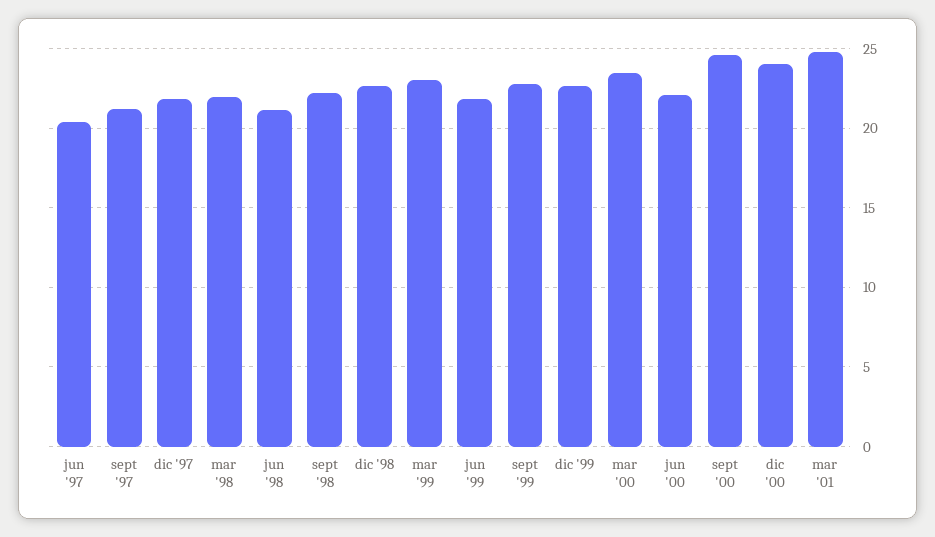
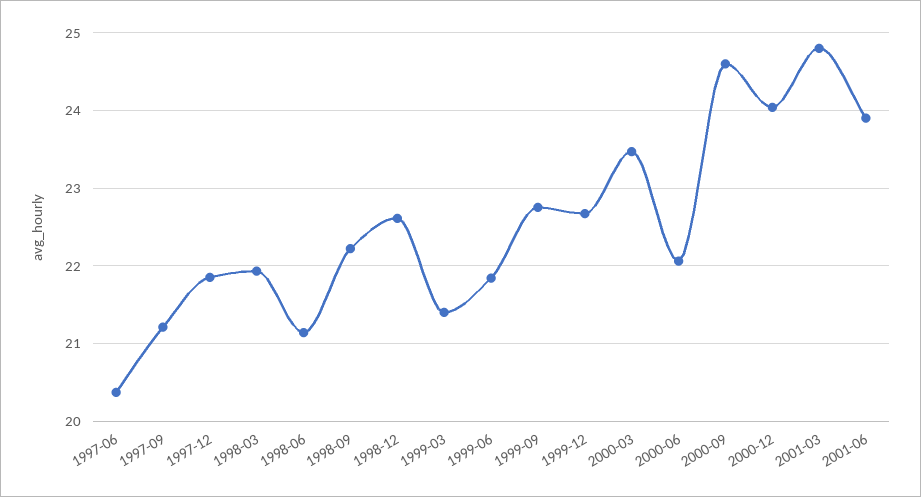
mar '99: 23 -> 21.4
2001-06: none -> 23.9

